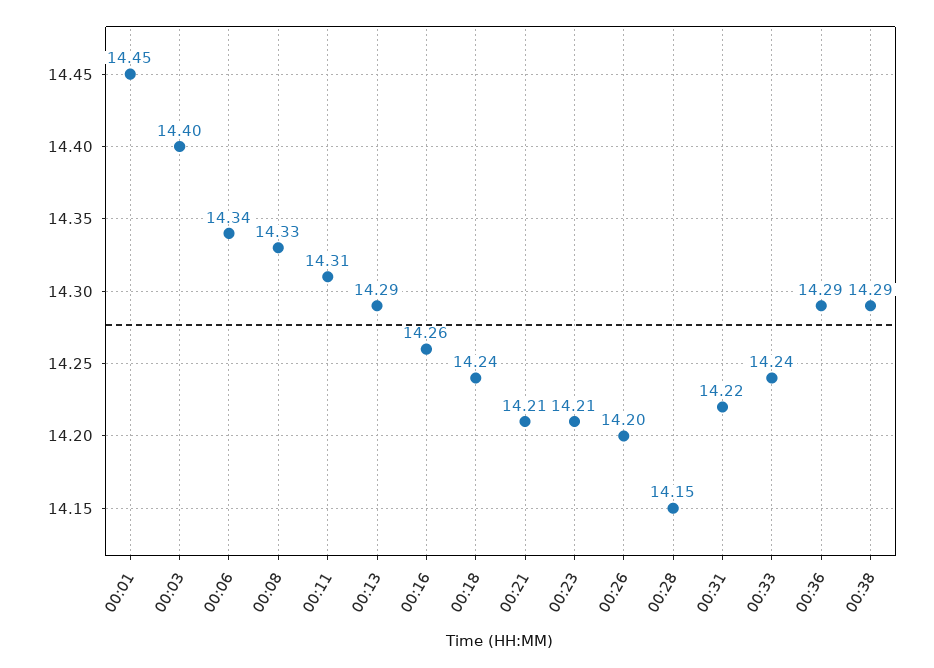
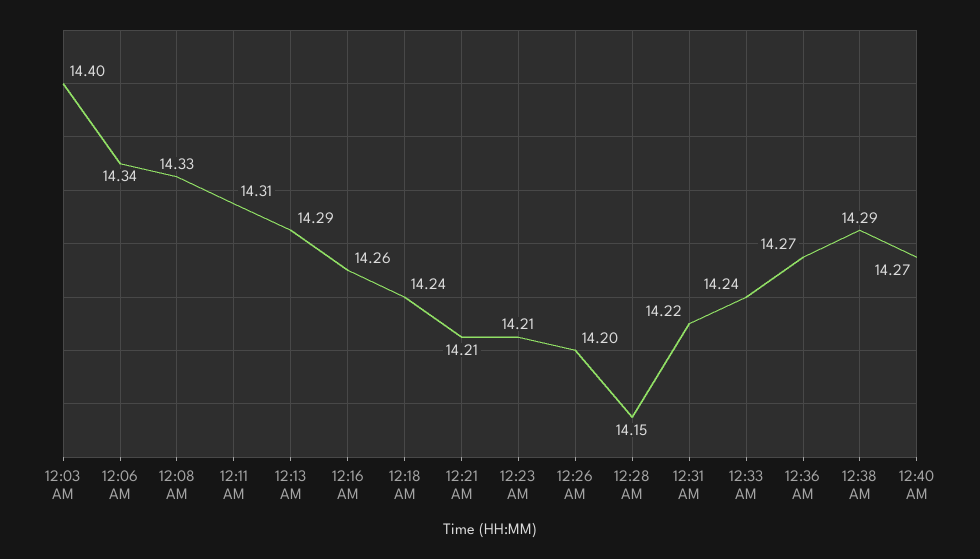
00:01: 14.45 -> none
00:36: 14.29 -> 14.27
12:40 AM: none -> 14.27

